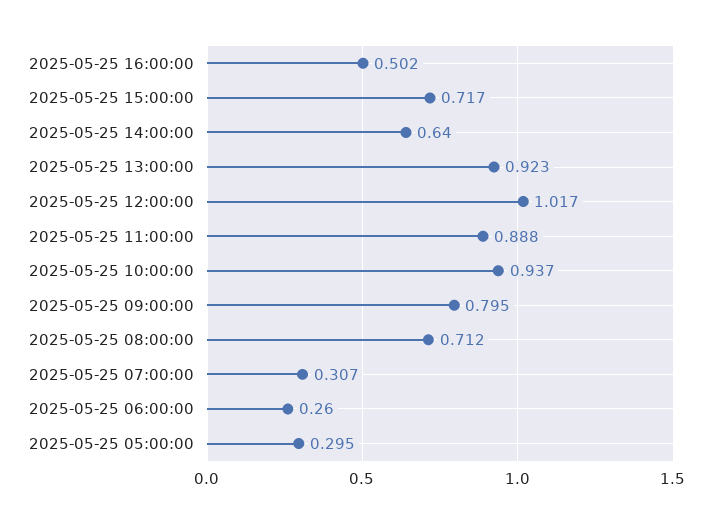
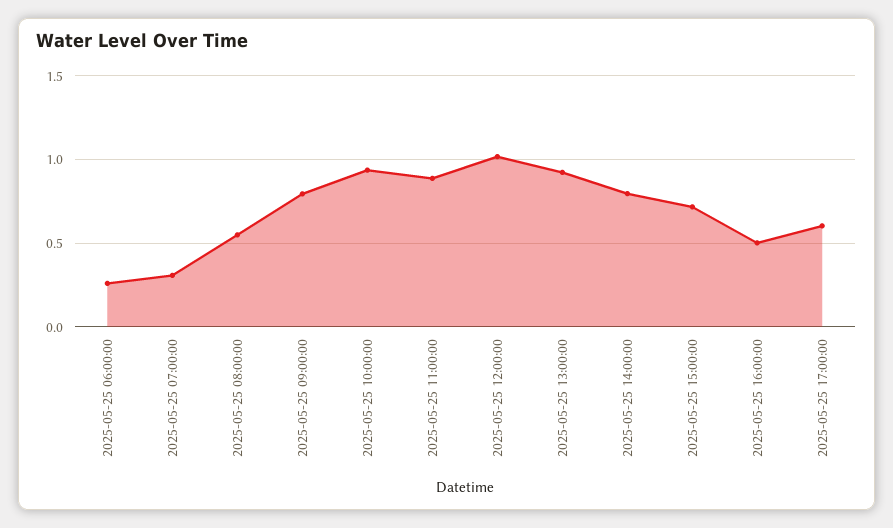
2025-05-25 14:00:00: 0.64 -> 0.8
2025-05-25 08:00:00: 0.712 -> 0.55
2025-05-25 05:00:00: 0.295 -> none
2025-05-25 17:00:00: none -> 0.6

